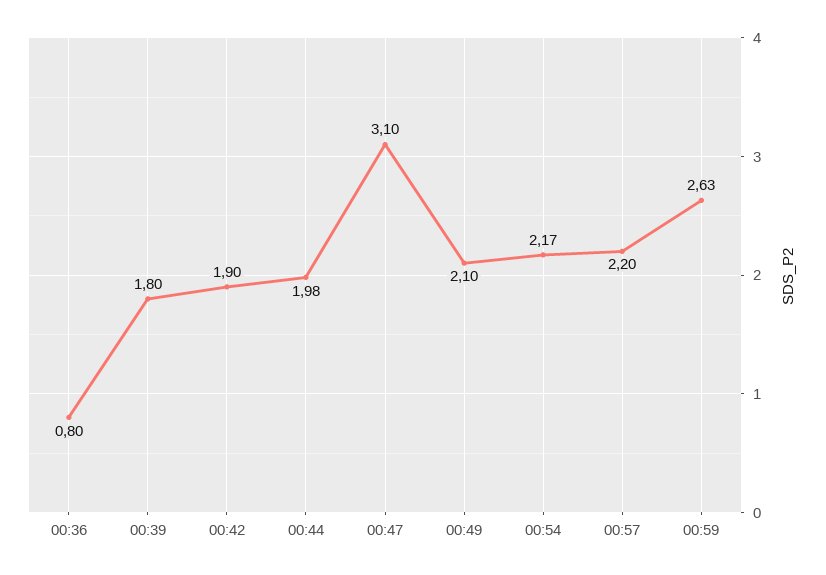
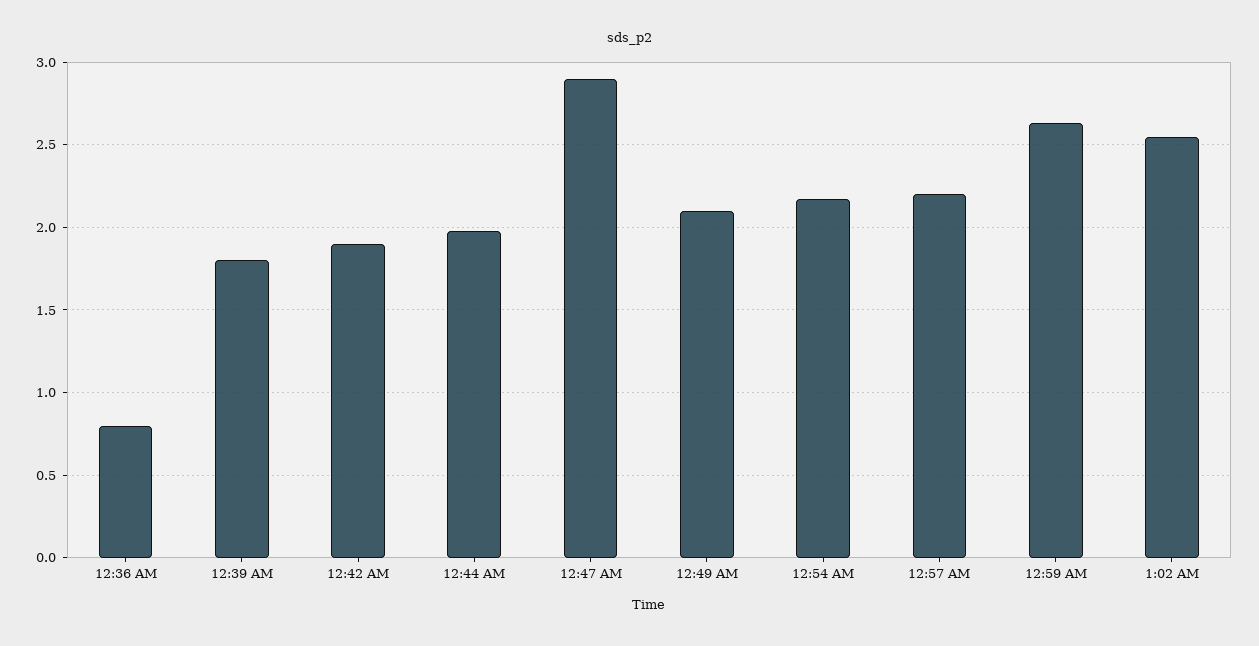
00:47: 3.1 -> 2.9
1:02 AM: none -> 2.55

